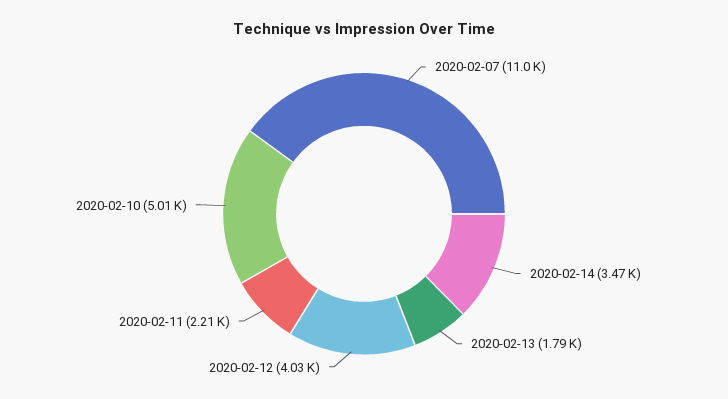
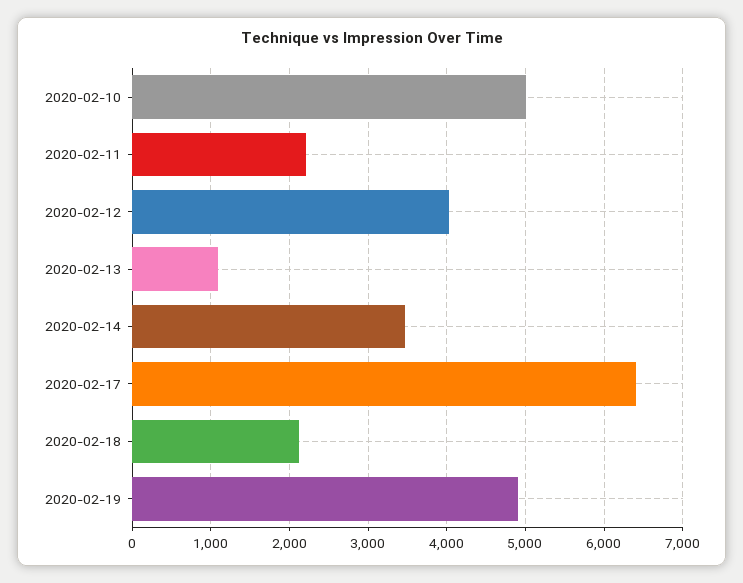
2020-02-07: 11000 -> none
2020-02-13: 1790 -> 1100
2020-02-17: none -> 6400
2020-02-18: none -> 2100
2020-02-19: none -> 4900

